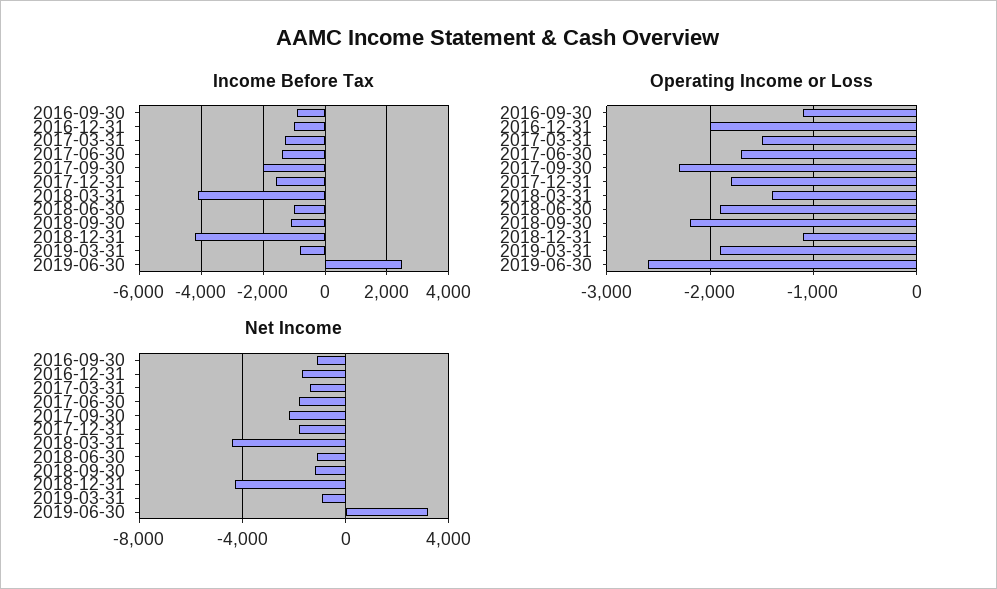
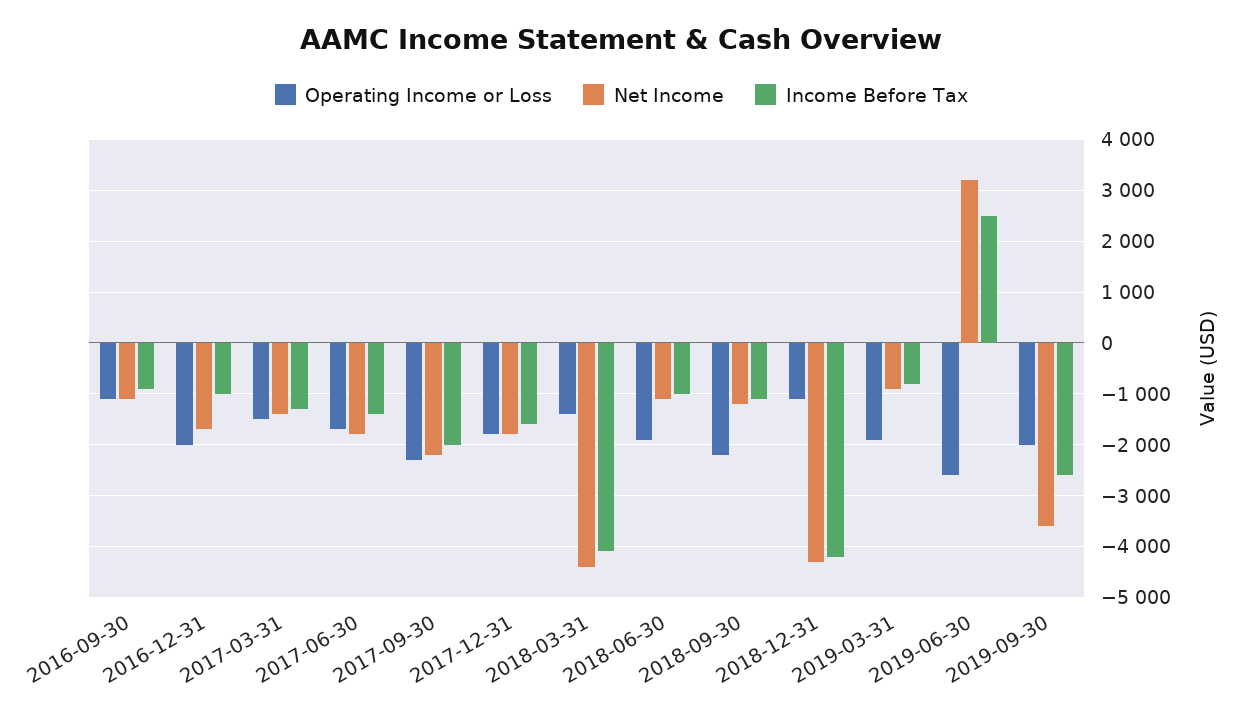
Operating Income or Loss, 2019-09-30: none -> -2000
Net Income, 2019-09-30: none -> -3600
Income Before Tax, 2019-09-30: none -> -2600

